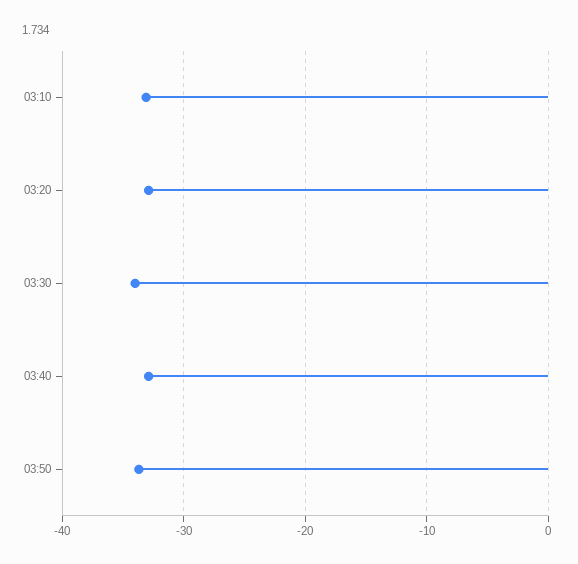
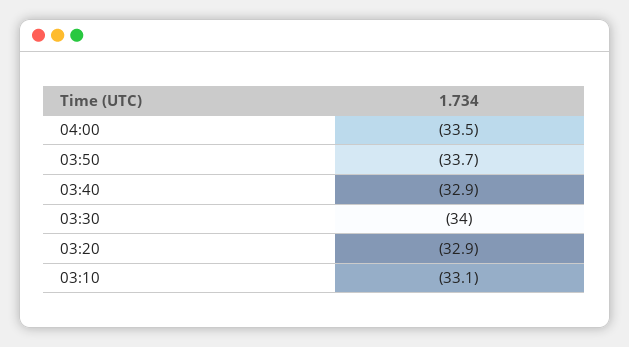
04:00: none -> -33.5

